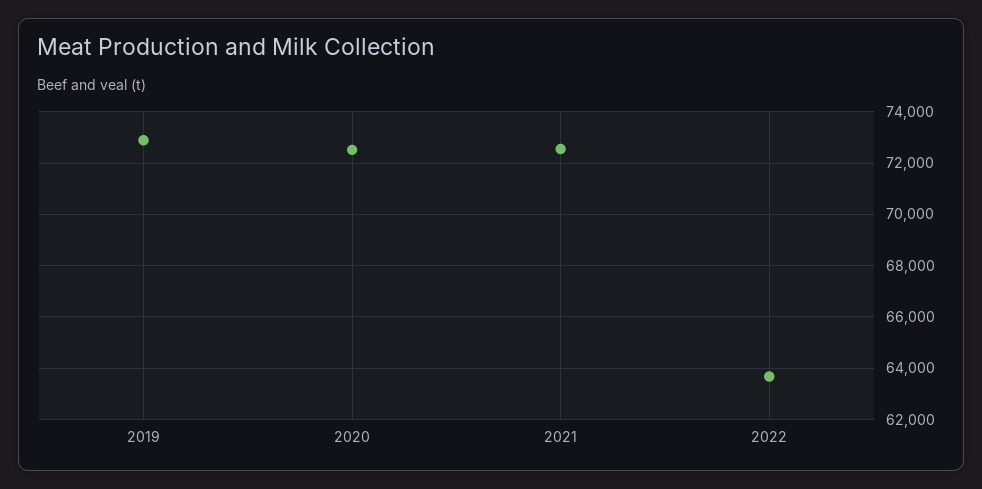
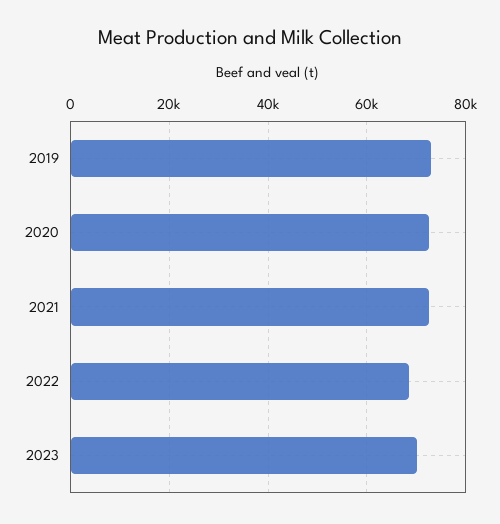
2022: 63750 -> 68000
2023: none -> 70000

